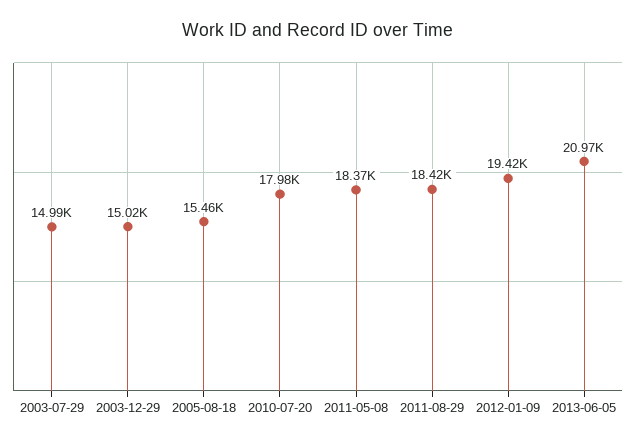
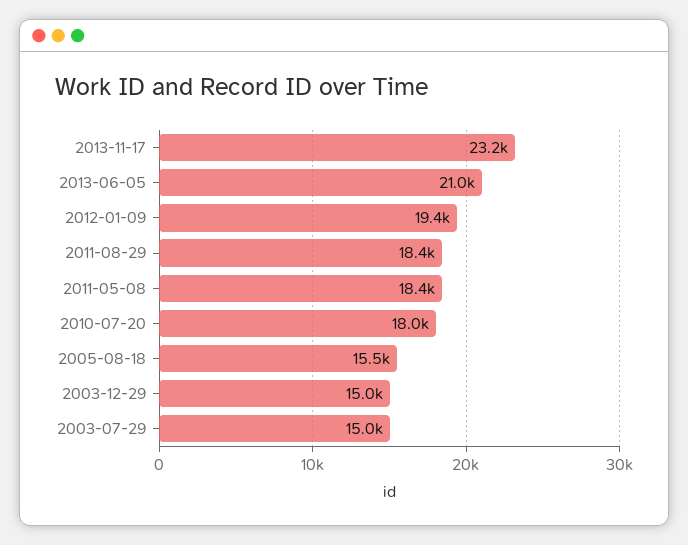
2013-11-17: none -> 23200

